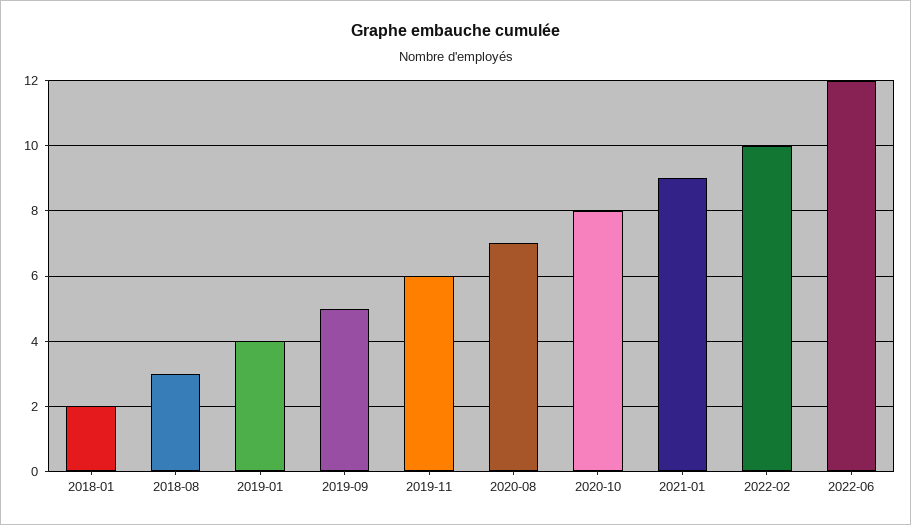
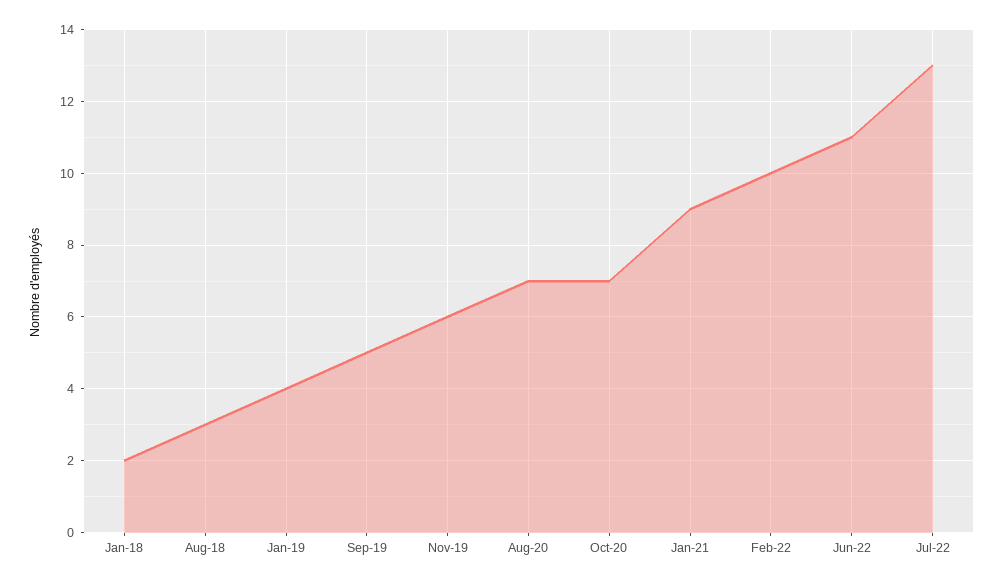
2020-10: 8 -> 7
2022-06: 12 -> 11
Jul-22: none -> 13

